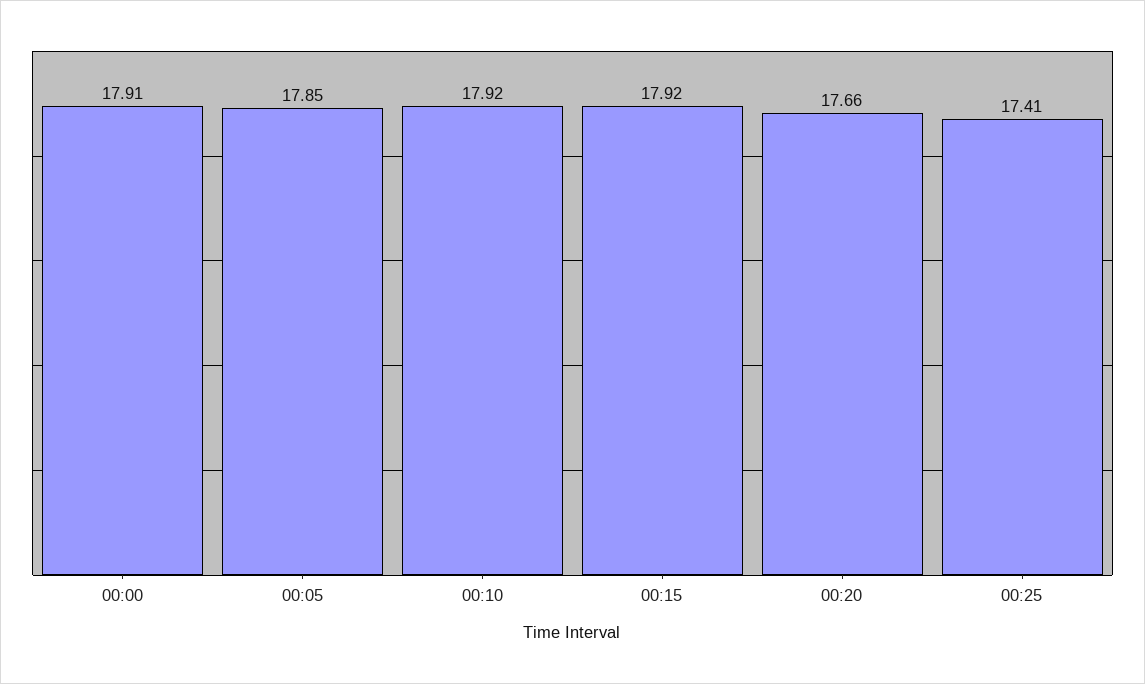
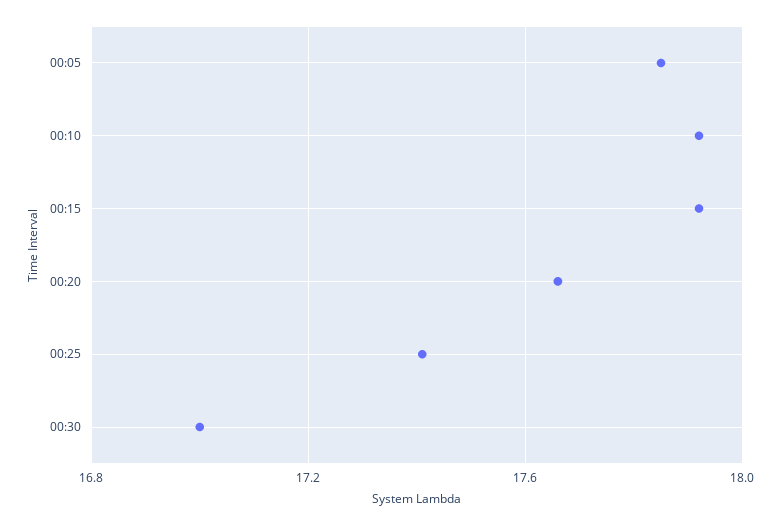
00:00: 17.91 -> none
00:30: none -> 17

